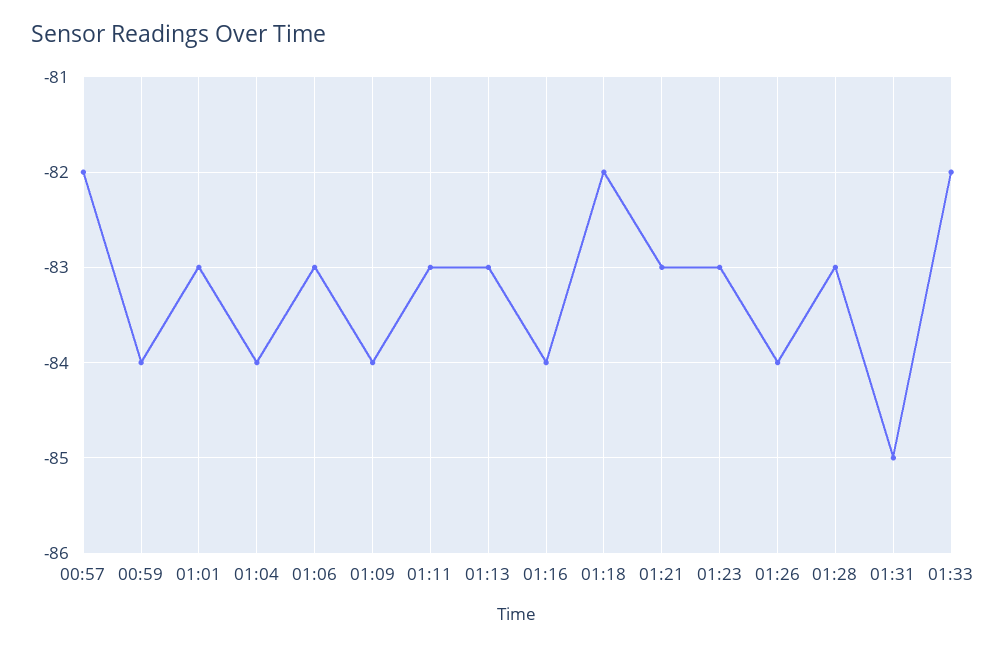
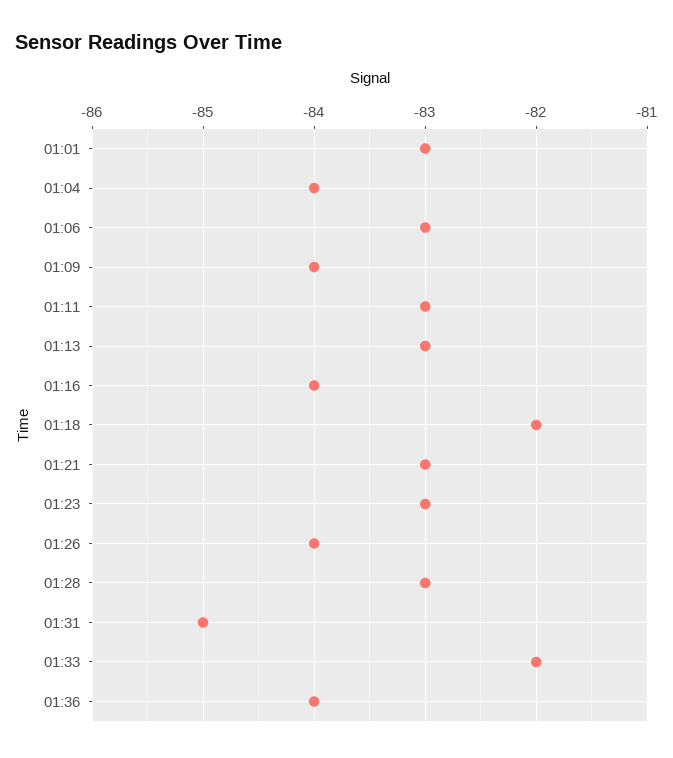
00:57: -82 -> none
00:59: -84 -> none
01:36: none -> -84

